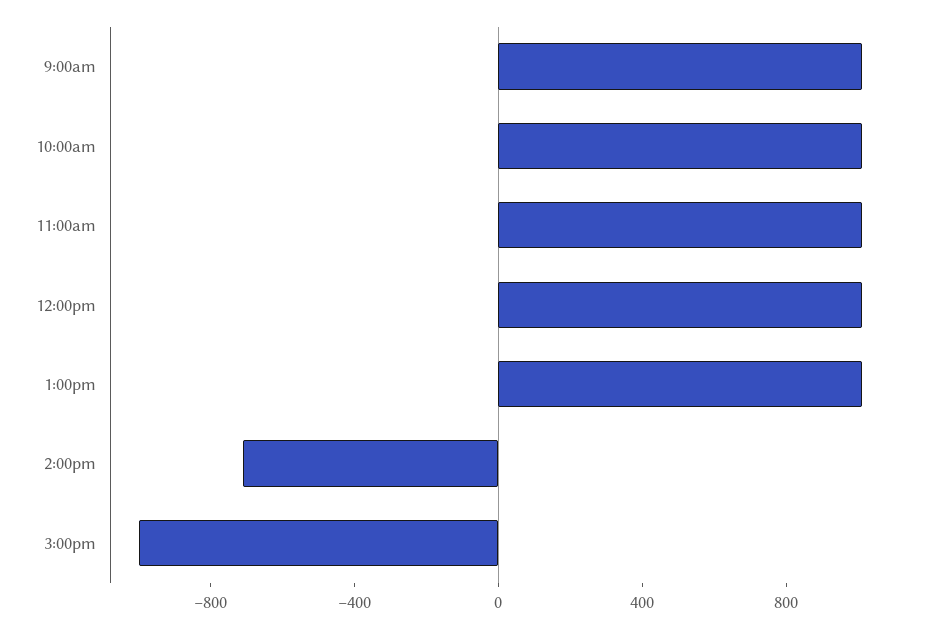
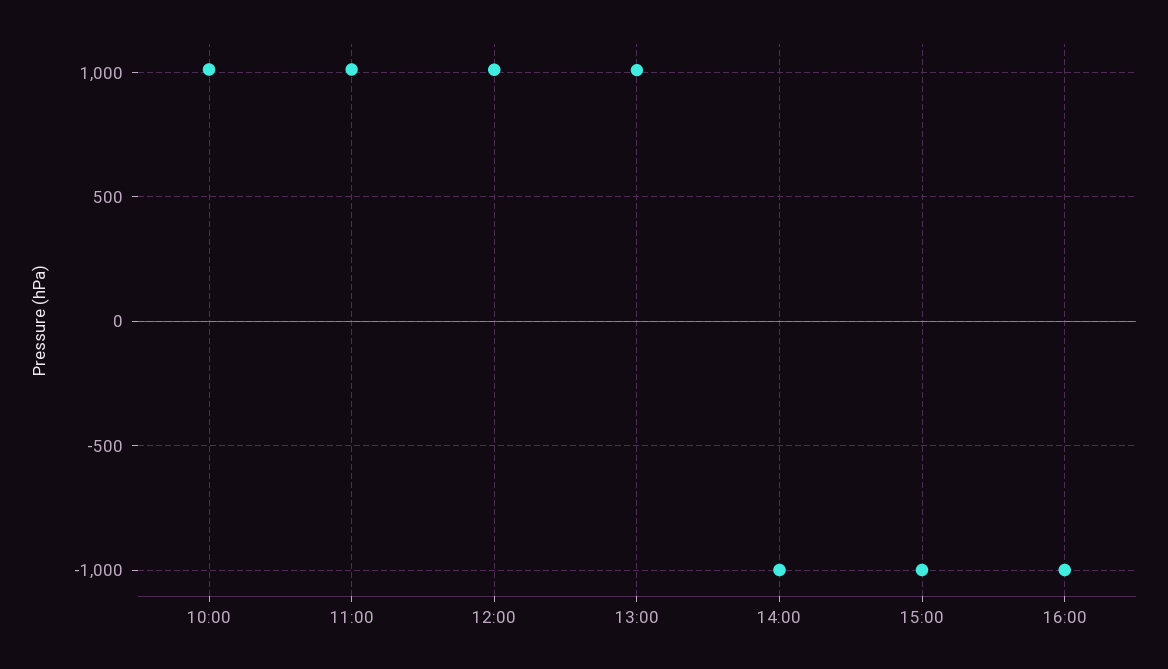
9:00am: 1000 -> none
2:00pm: -700 -> -1000
16:00: none -> -1000

